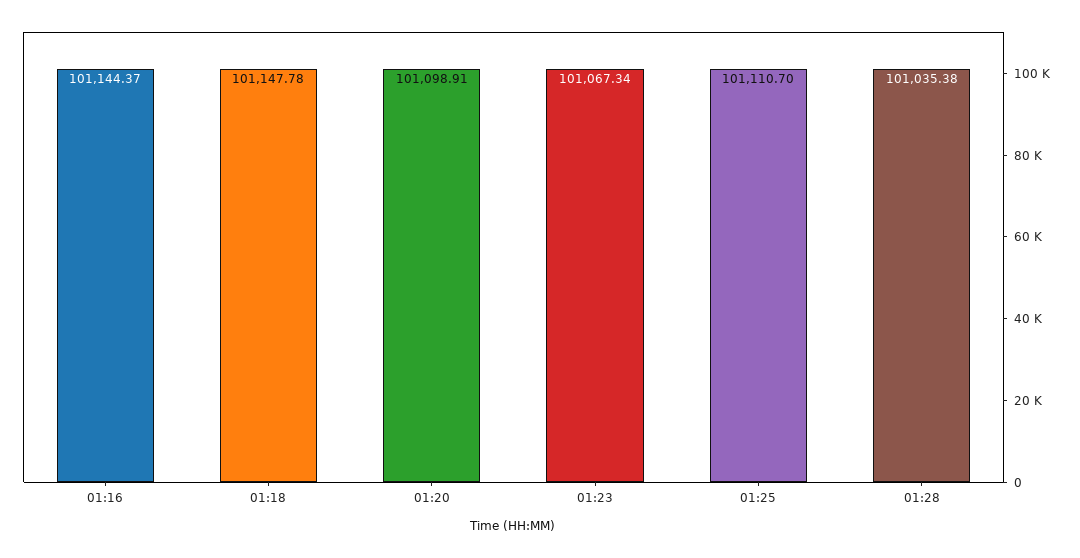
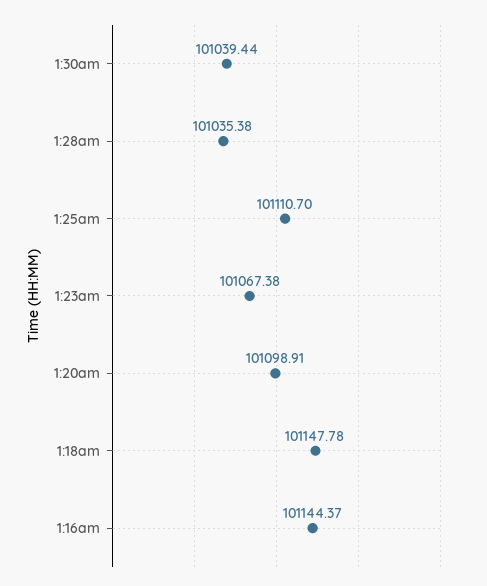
01:23: 101067.34 -> 101067.38
1:30am: none -> 101039.44

